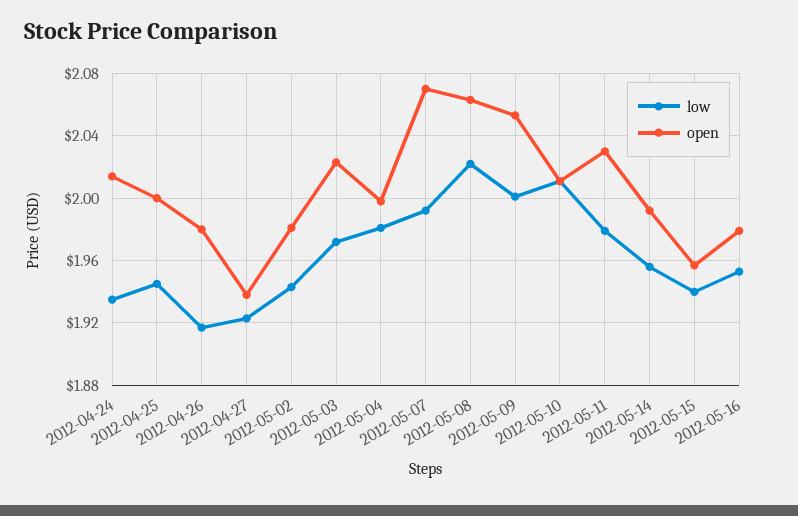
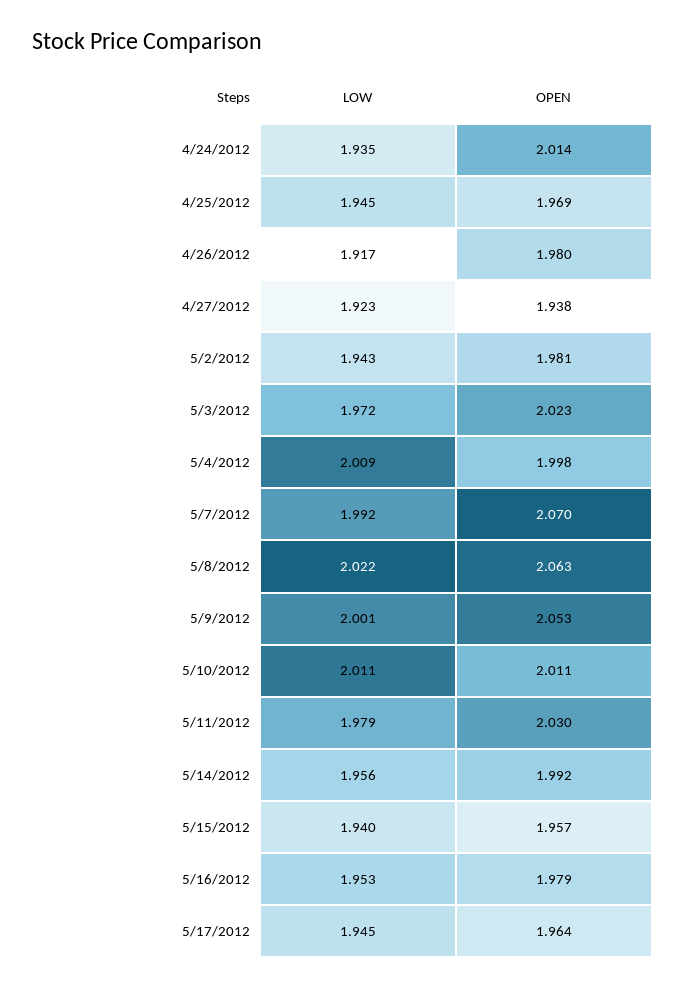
open, 2012-04-25: 2 -> 1.969
low, 2012-05-04: 1.98 -> 2.009
low, 5/17/2012: none -> 1.945
open, 5/17/2012: none -> 1.964

